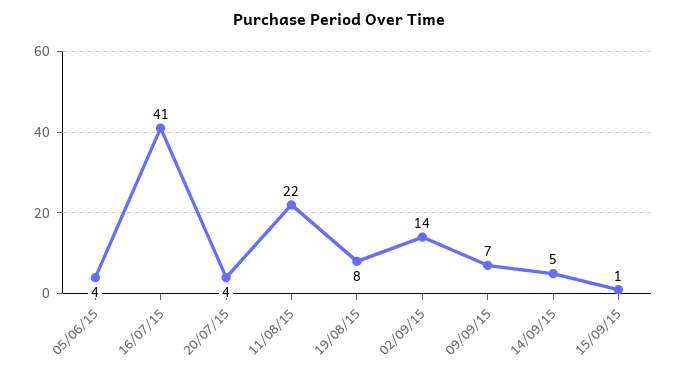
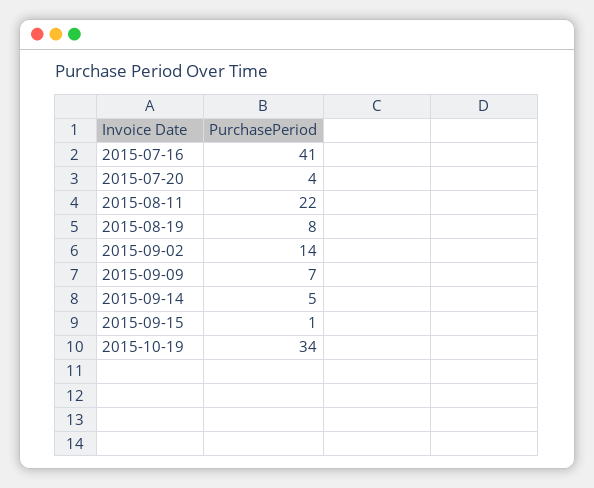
05/06/15: 4 -> none
2015-10-19: none -> 34

